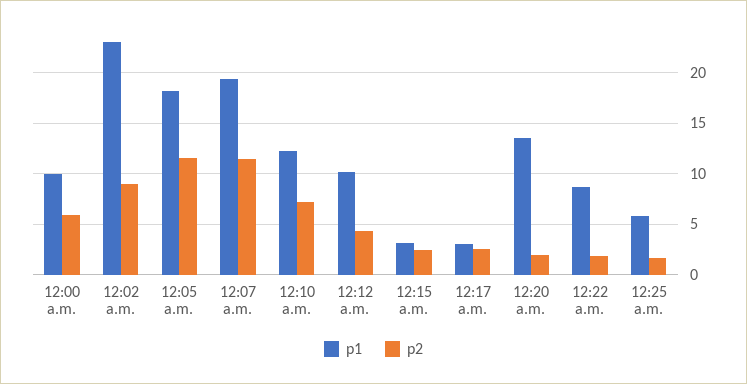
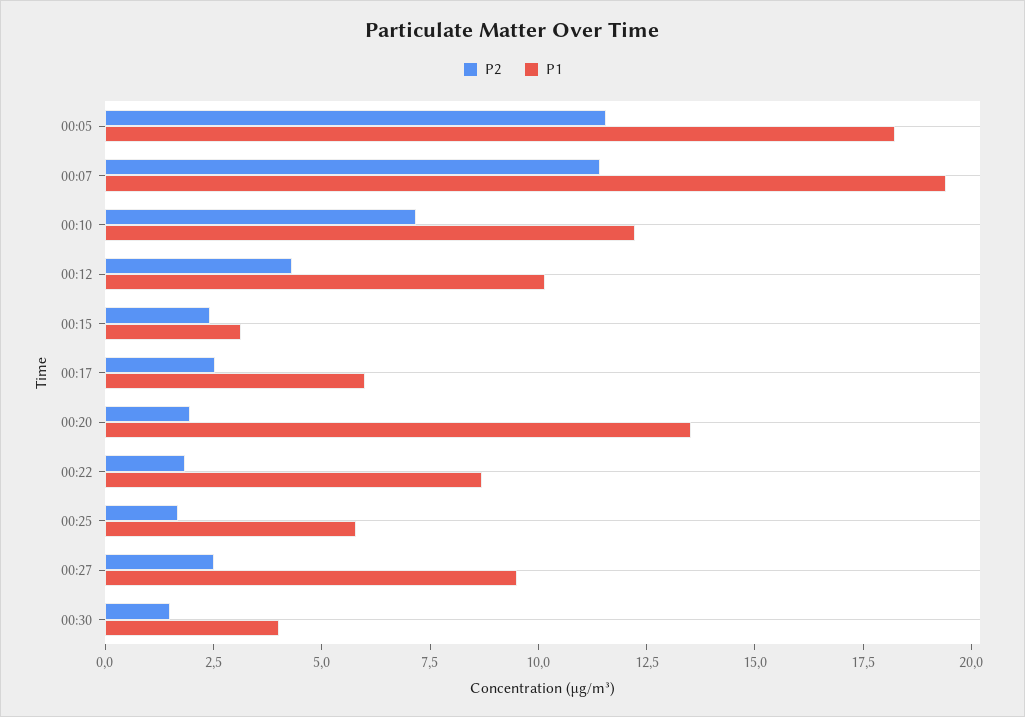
p1, 12:00 a.m.: 10 -> none
p2, 12:00 a.m.: 6 -> none
p1, 12:02 a.m.: 23 -> none
p2, 12:02 a.m.: 9 -> none
p1, 12:17 a.m.: 3 -> 6
p2, 00:27: none -> 2.5
p1, 00:27: none -> 9.5
p2, 00:30: none -> 1.5
p1, 00:30: none -> 4

